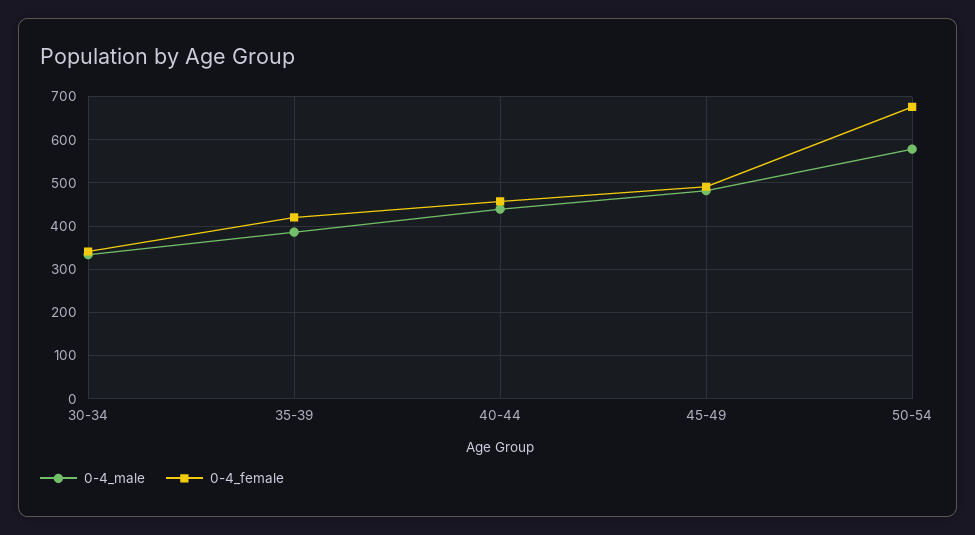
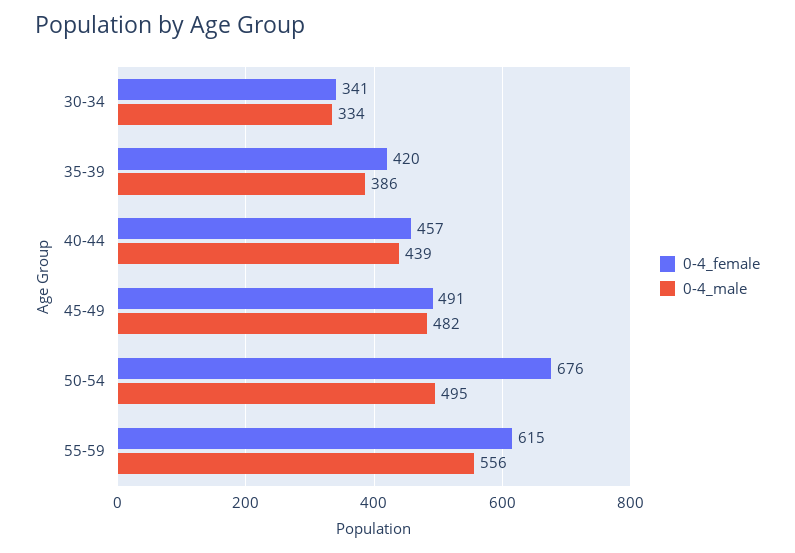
0-4_male, 50-54: 580 -> 495
0-4_female, 55-59: none -> 615
0-4_male, 55-59: none -> 556

